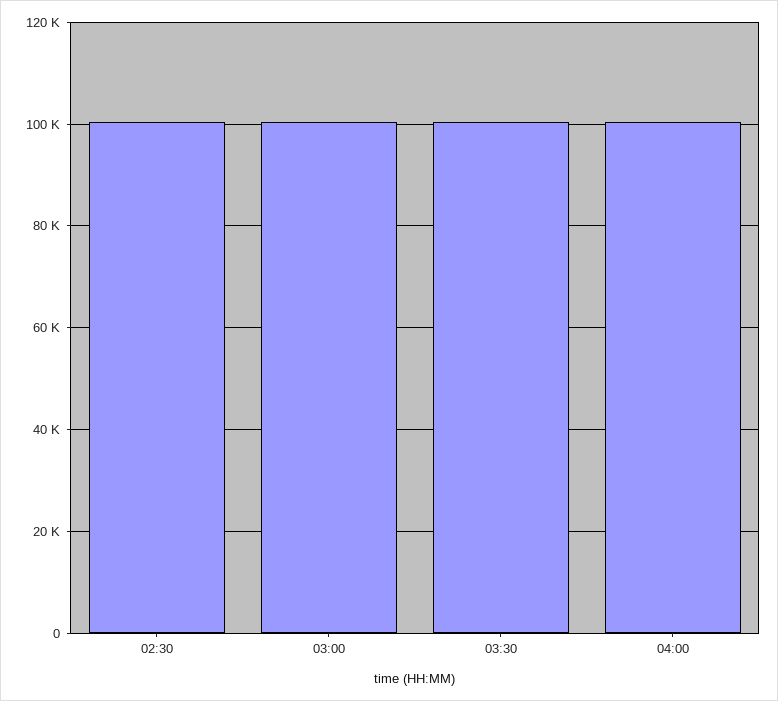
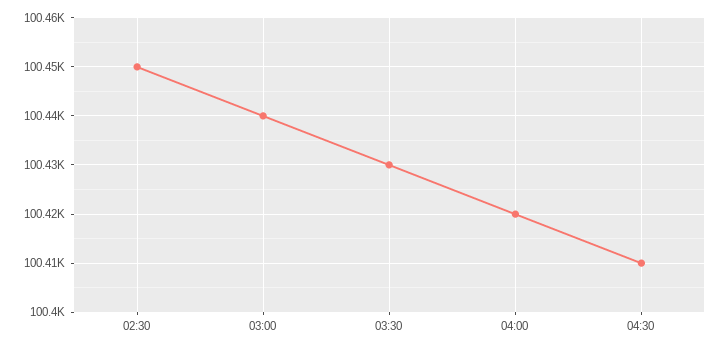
04:30: none -> 100410

